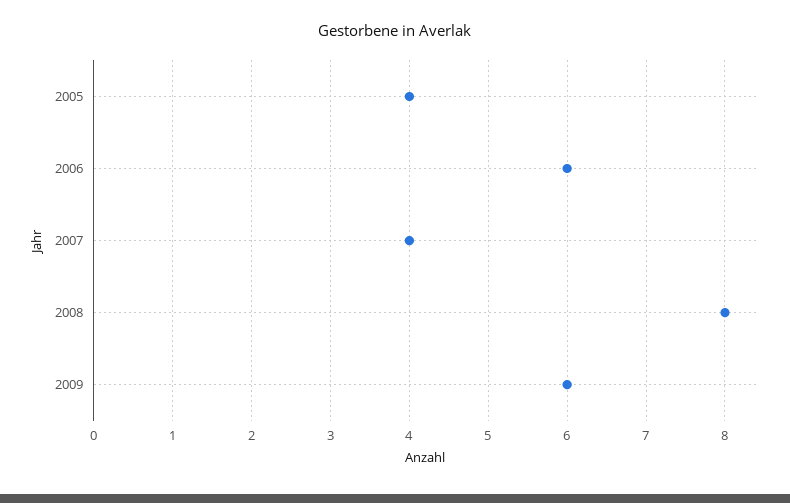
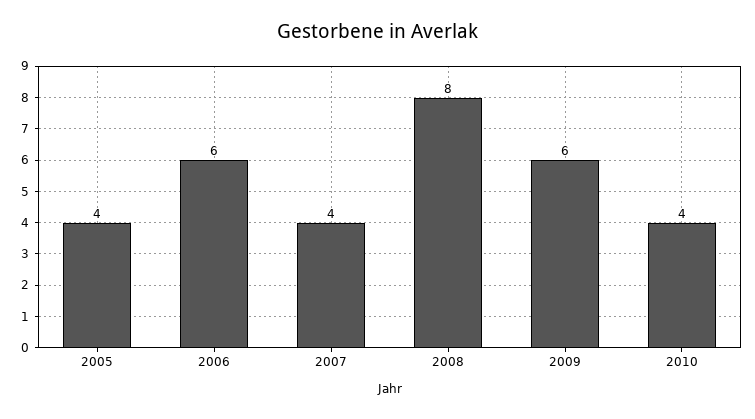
2010: none -> 4

